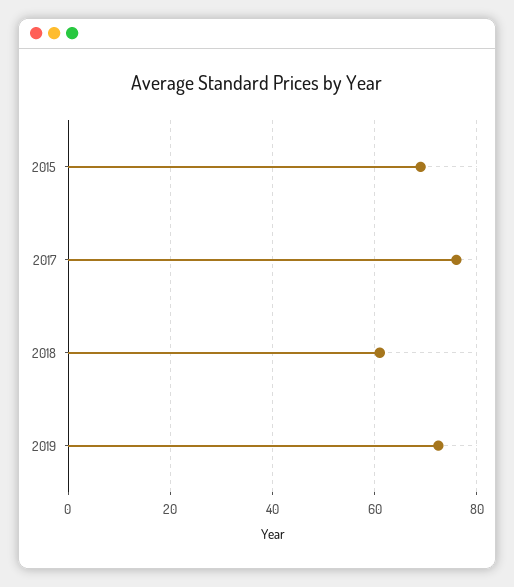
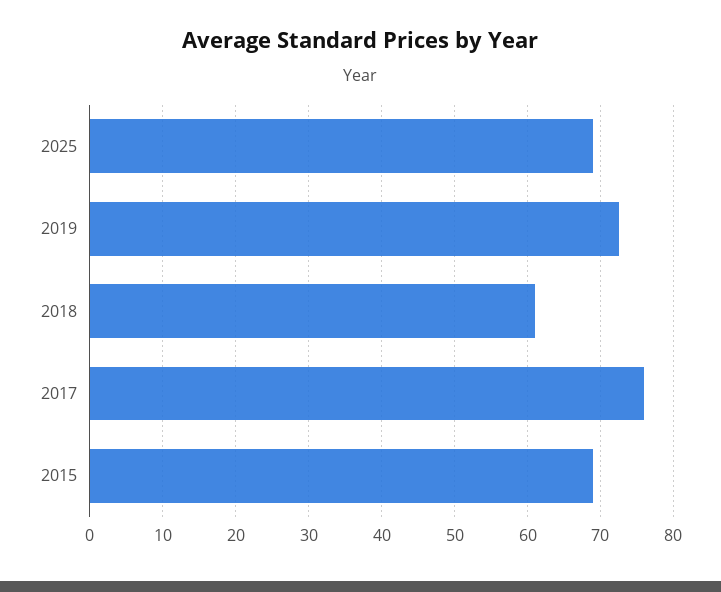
2025: none -> 69

